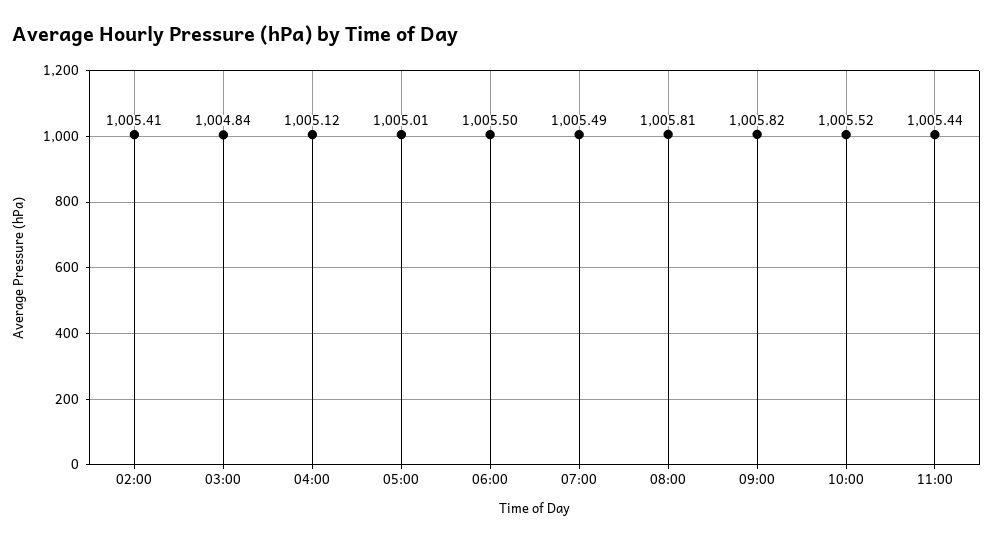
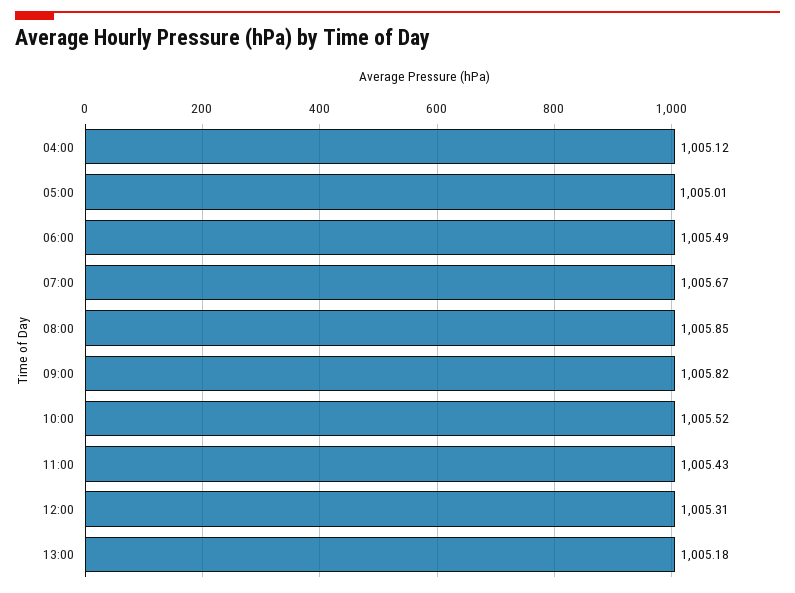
02:00: 1005.41 -> none
03:00: 1004.84 -> none
06:00: 1005.5 -> 1005.49
07:00: 1005.49 -> 1005.67
08:00: 1005.81 -> 1005.85
11:00: 1005.44 -> 1005.43
12:00: none -> 1005.31
13:00: none -> 1005.18

